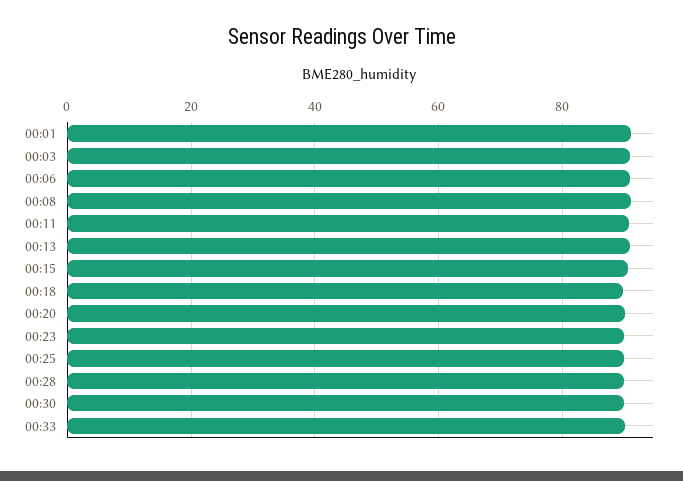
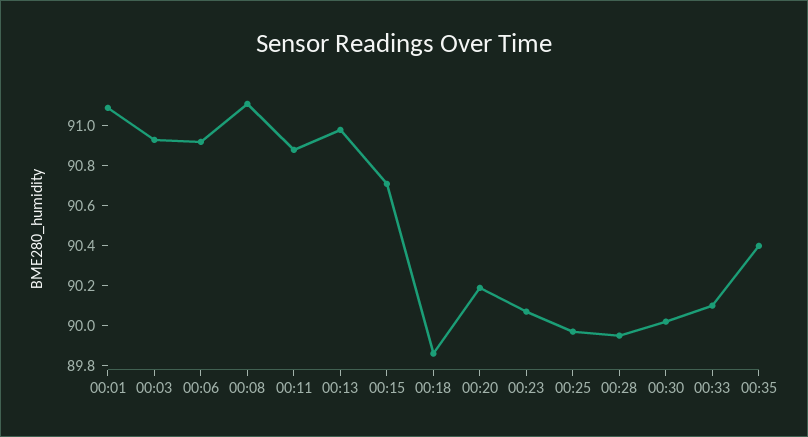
00:35: none -> 90.4

